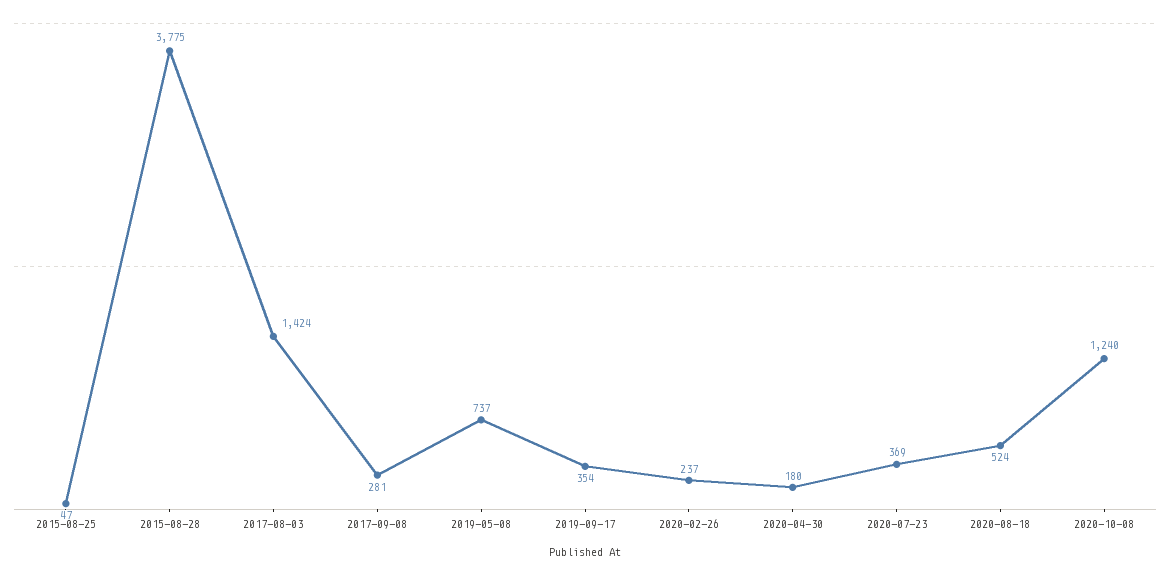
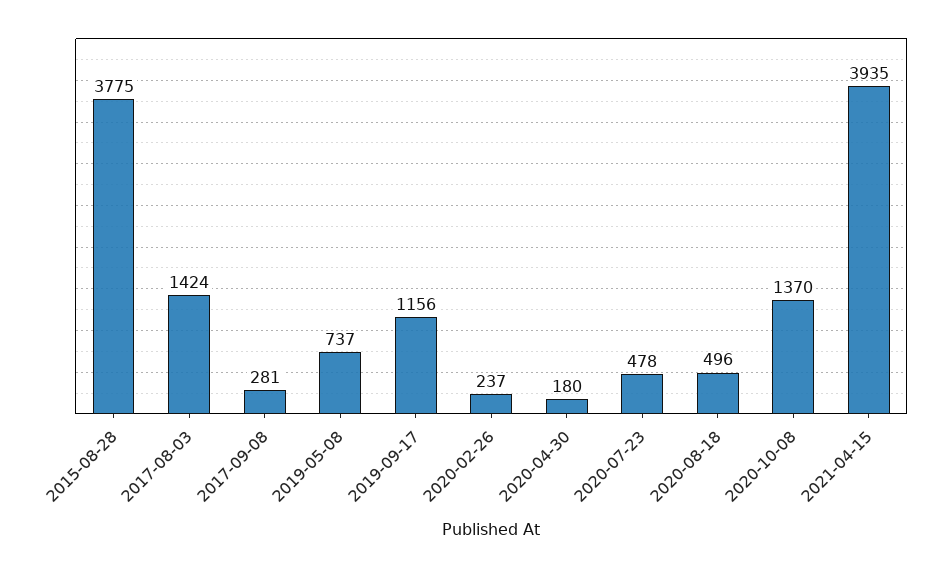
2015-08-25: 47 -> none
2019-09-17: 354 -> 1156
2020-07-23: 369 -> 478
2020-08-18: 524 -> 496
2020-10-08: 1240 -> 1370
2021-04-15: none -> 3935

